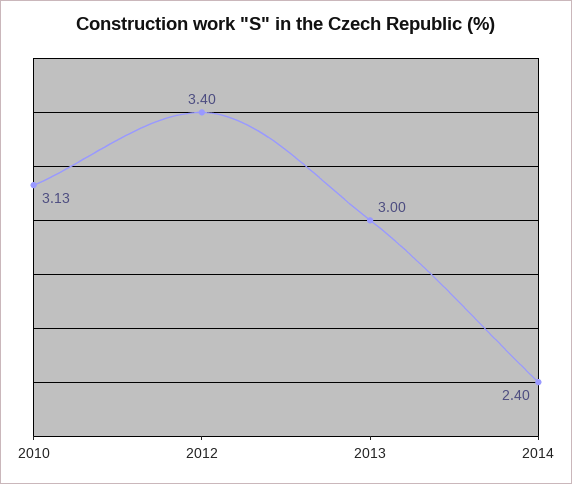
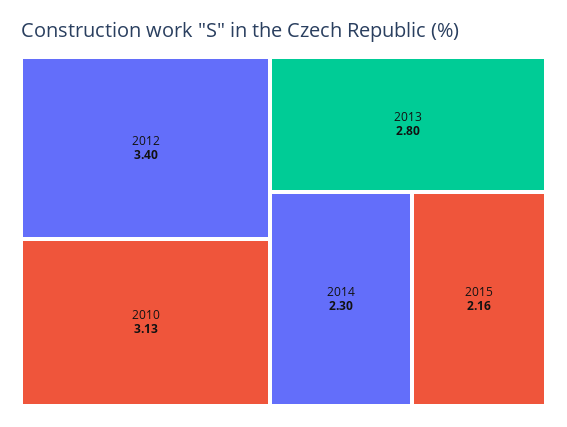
2013: 3 -> 2.8
2014: 2.4 -> 2.3
2015: none -> 2.16

